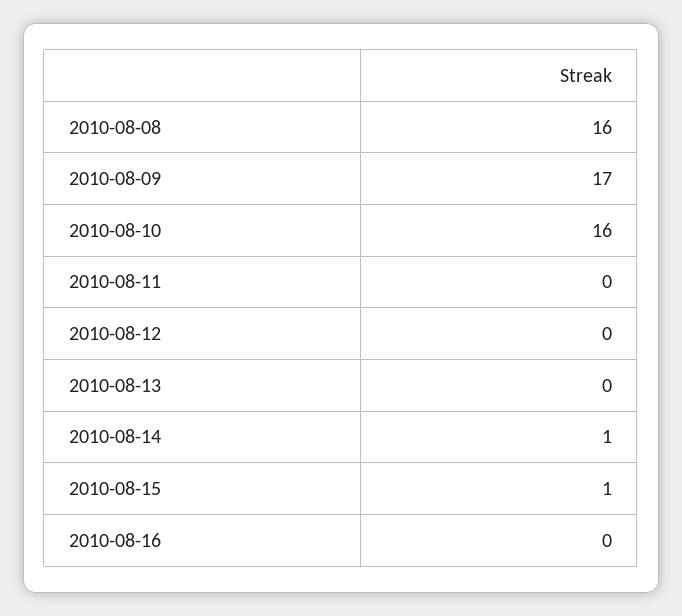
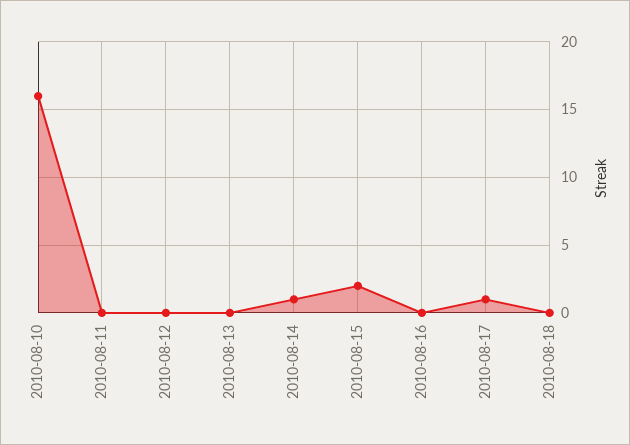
2010-08-08: 16 -> none
2010-08-09: 17 -> none
2010-08-15: 1 -> 2
2010-08-17: none -> 1
2010-08-18: none -> 0

